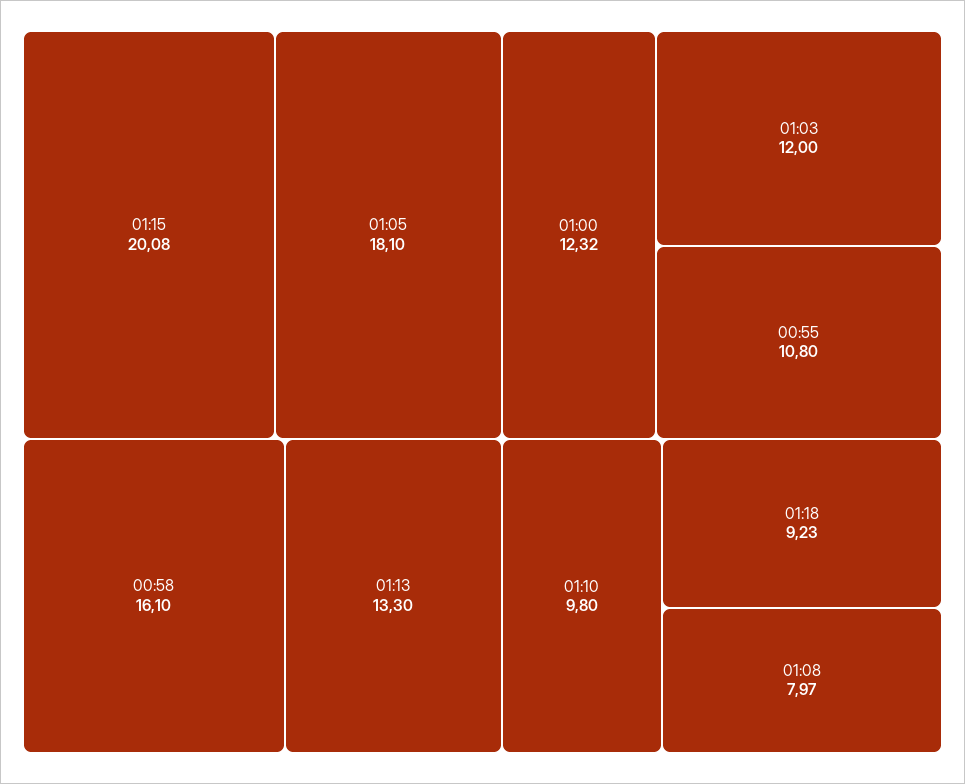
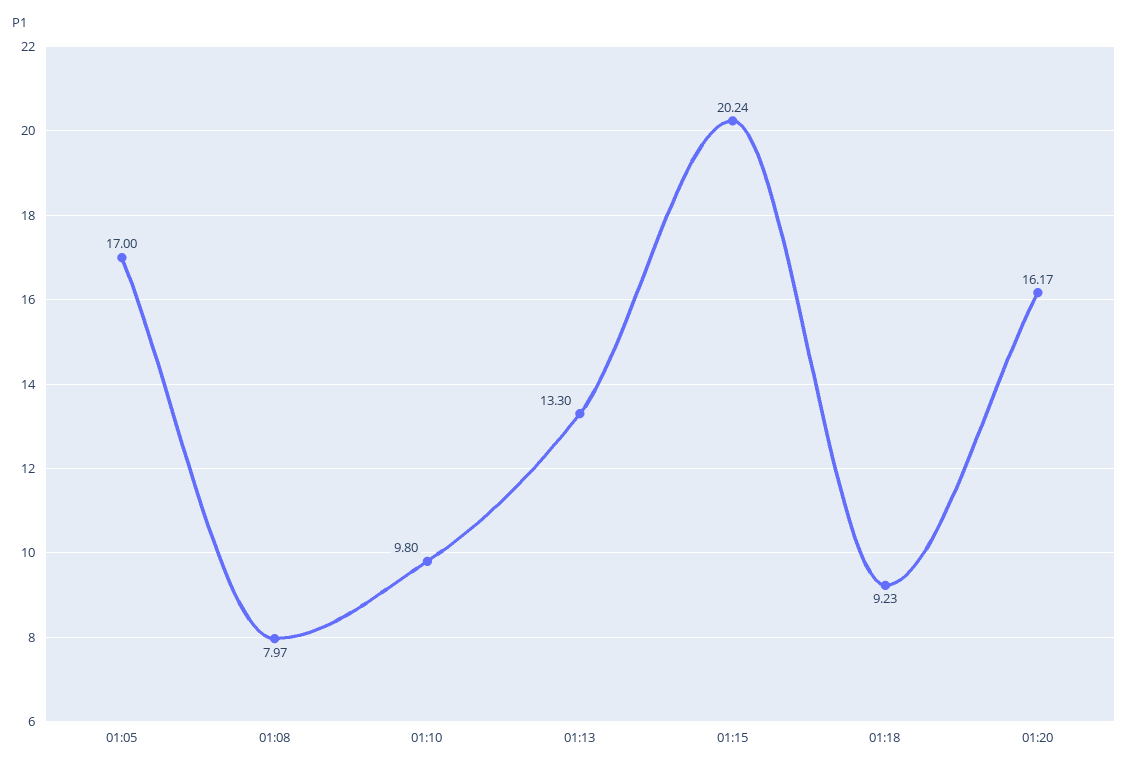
01:15: 20.08 -> 20.24
01:05: 18.1 -> 17
00:58: 16.1 -> none
01:00: 12.32 -> none
01:03: 12 -> none
00:55: 10.8 -> none
01:20: none -> 16.17

